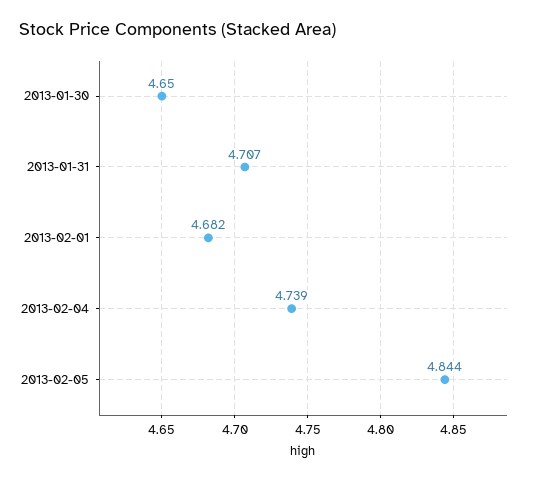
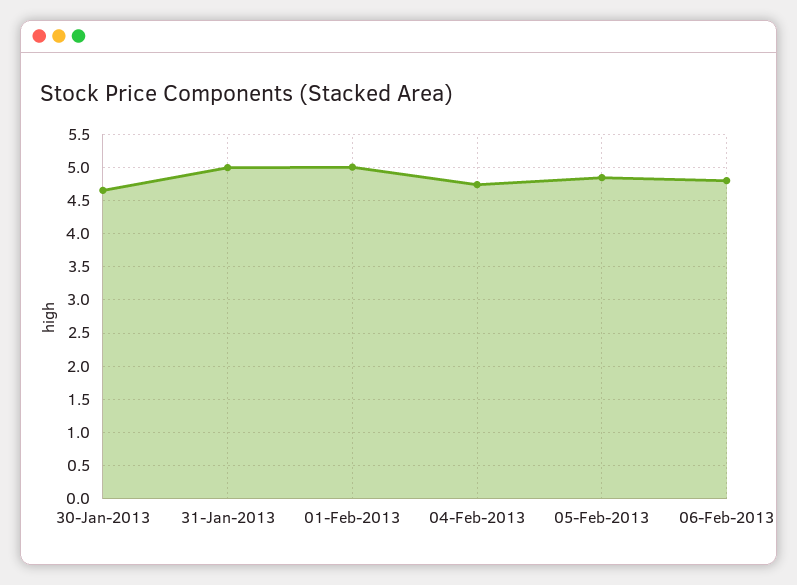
2013-01-31: 4.707 -> 5
2013-02-01: 4.682 -> 5
06-Feb-2013: none -> 4.8

